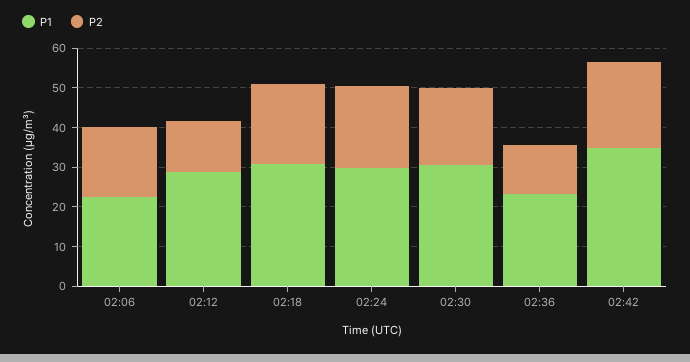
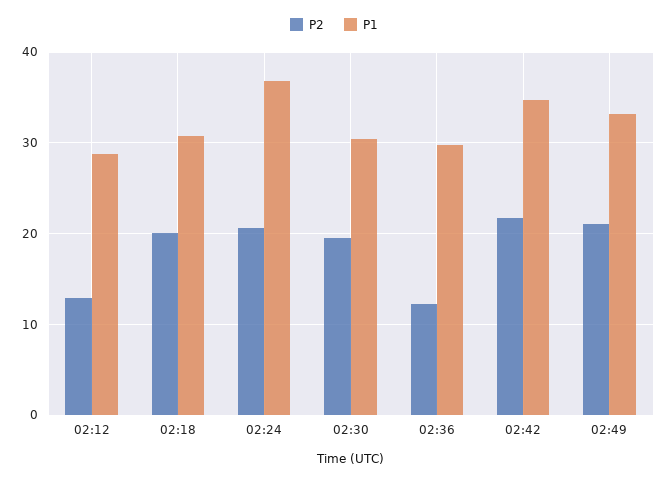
P1, 02:06: 22.5 -> none
P2, 02:06: 17.5 -> none
P1, 02:24: 30 -> 37
P1, 02:36: 22.5 -> 30
P2, 02:49: none -> 21
P1, 02:49: none -> 33

